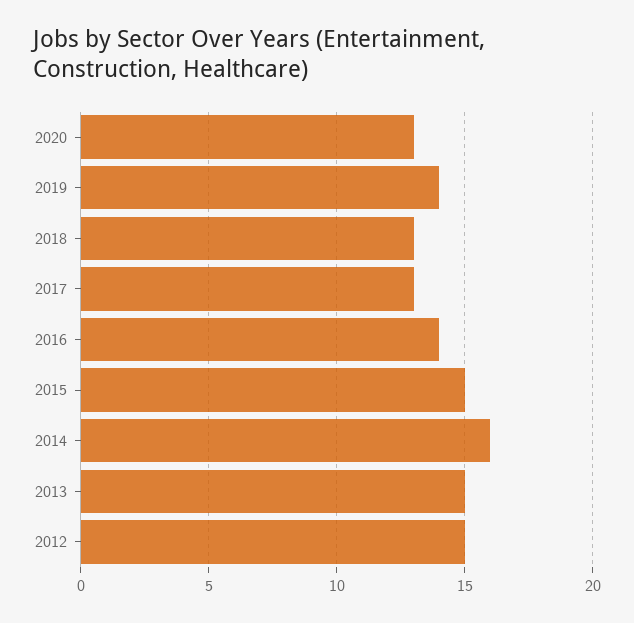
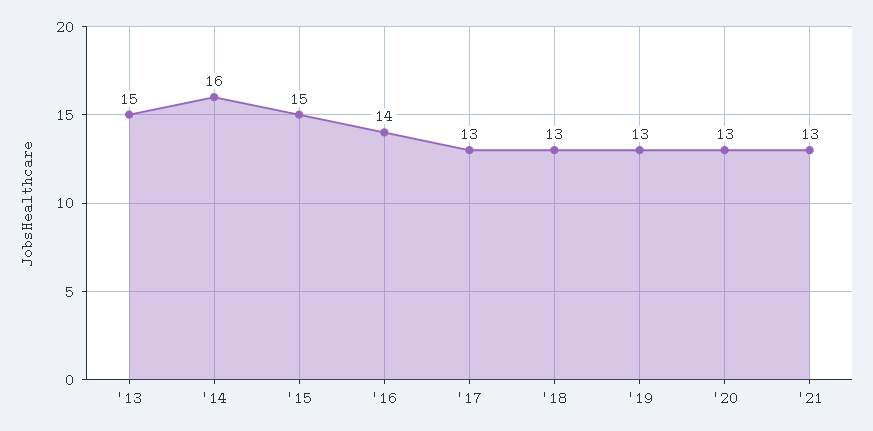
2019: 14 -> 13
2012: 15 -> none
'21: none -> 13

